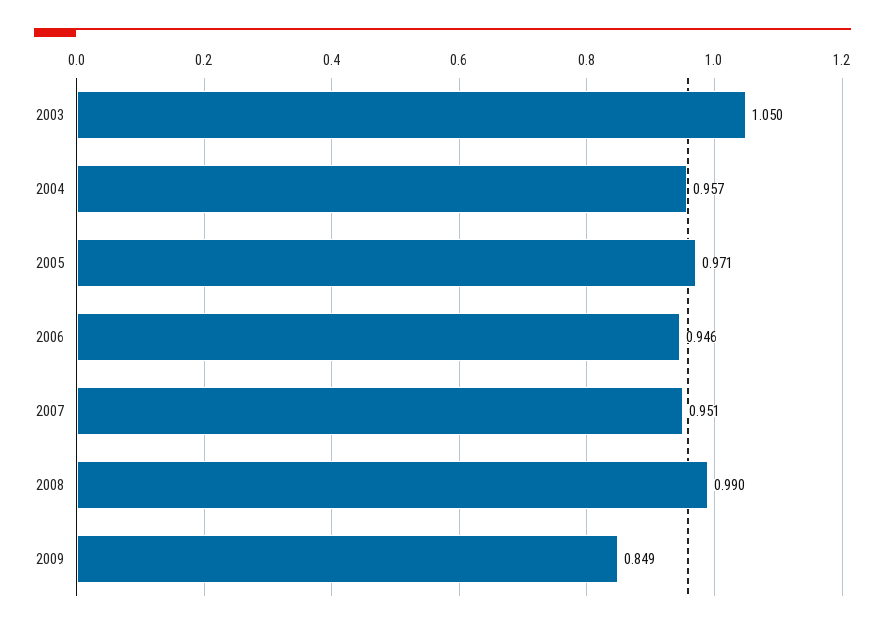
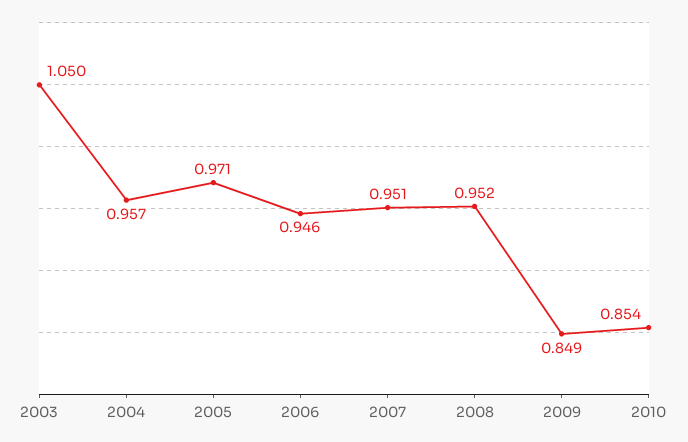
2008: 0.99 -> 0.952
2010: none -> 0.854

